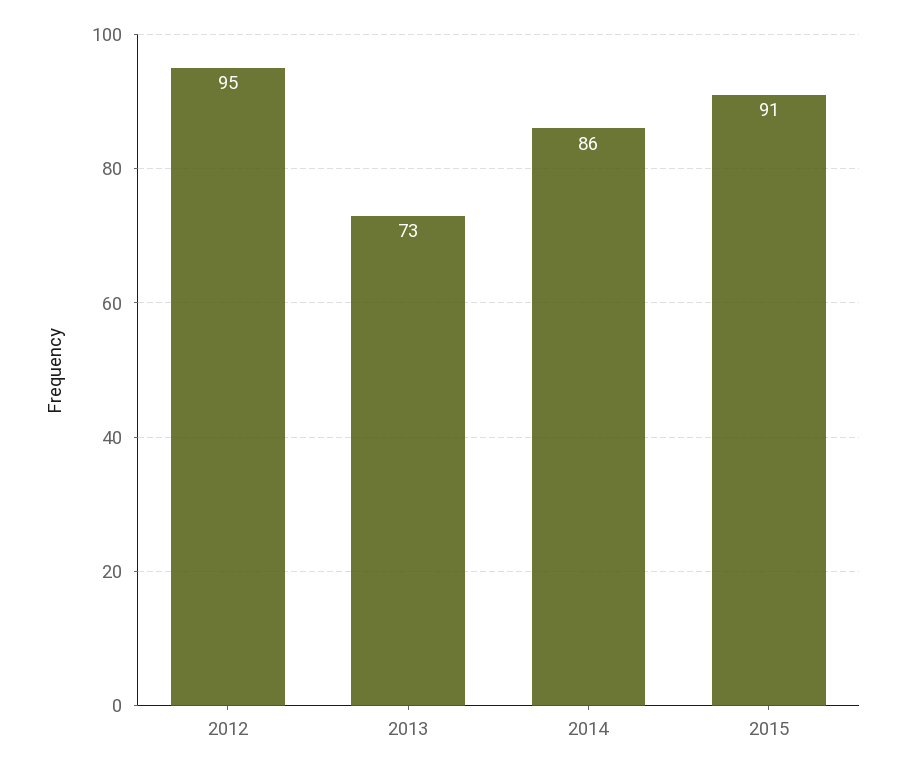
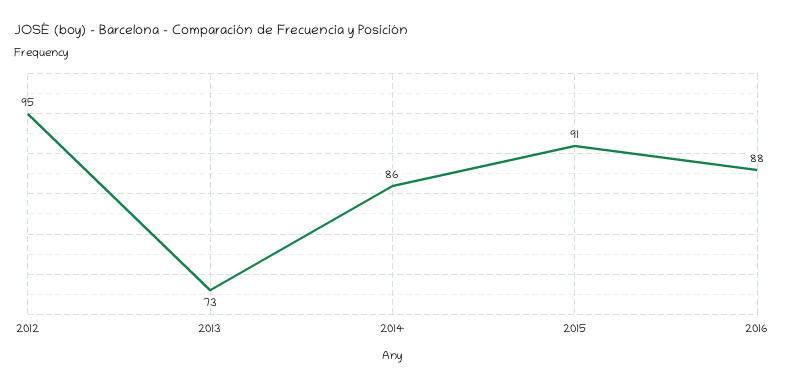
2016: none -> 88

